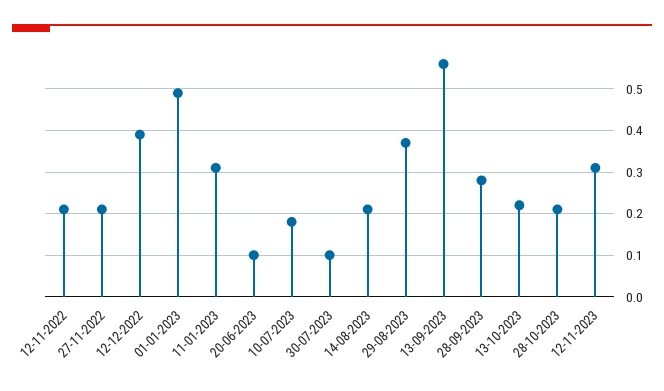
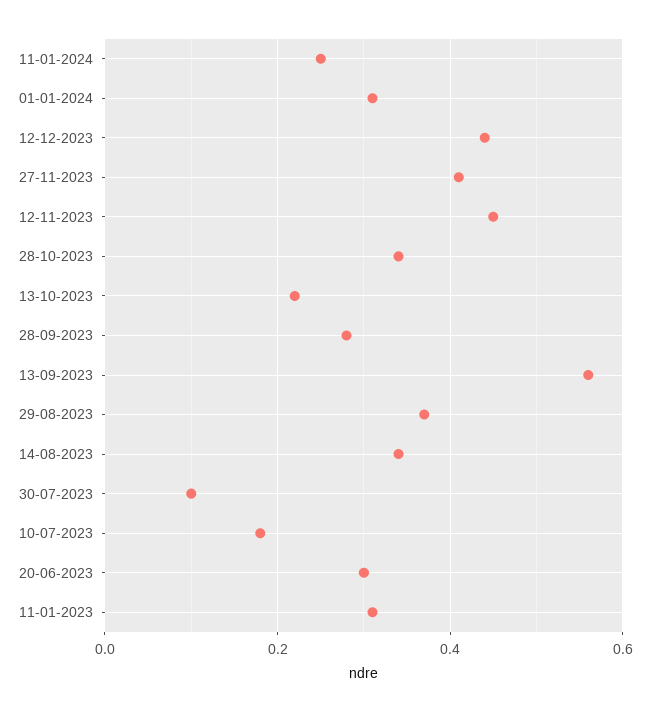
12-11-2022: 0.2 -> none
27-11-2022: 0.2 -> none
12-12-2022: 0.4 -> none
01-01-2023: 0.5 -> none
20-06-2023: 0.1 -> 0.3
14-08-2023: 0.2 -> 0.35
28-10-2023: 0.2 -> 0.35
12-11-2023: 0.3 -> 0.45
11-01-2024: none -> 0.25
01-01-2024: none -> 0.3
12-12-2023: none -> 0.45
27-11-2023: none -> 0.4

